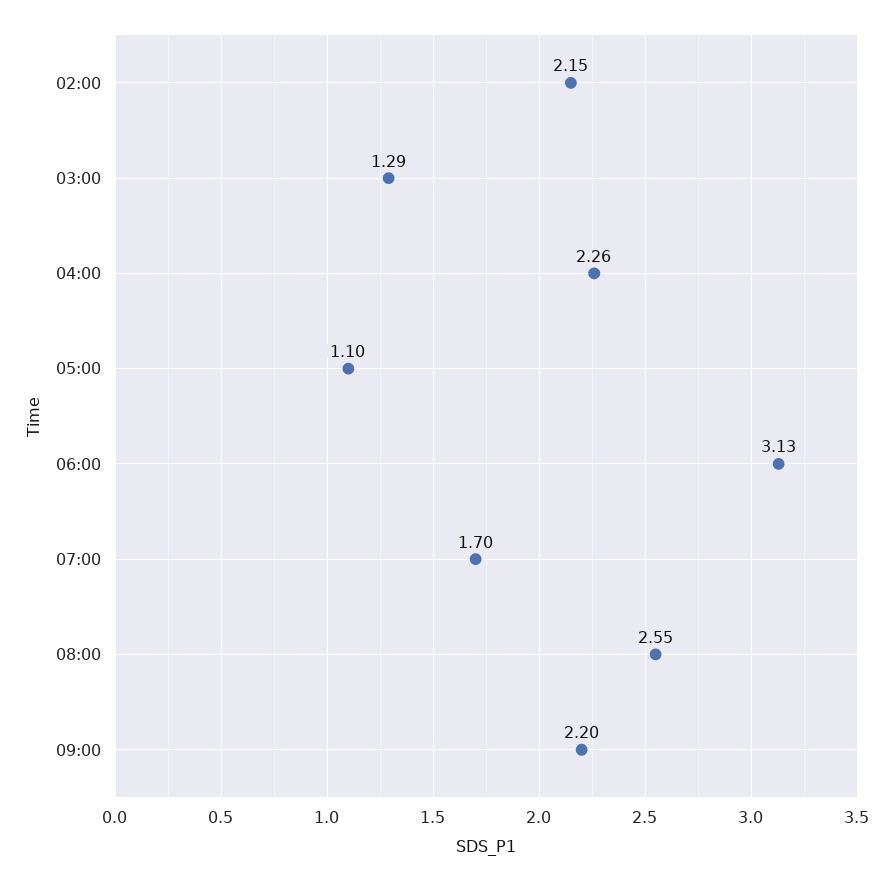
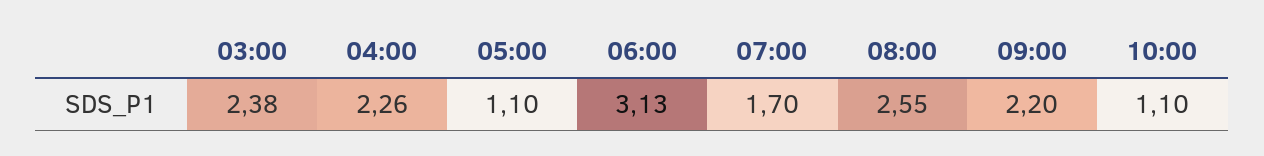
02:00: 2.15 -> none
03:00: 1.29 -> 2.38
10:00: none -> 1.1

